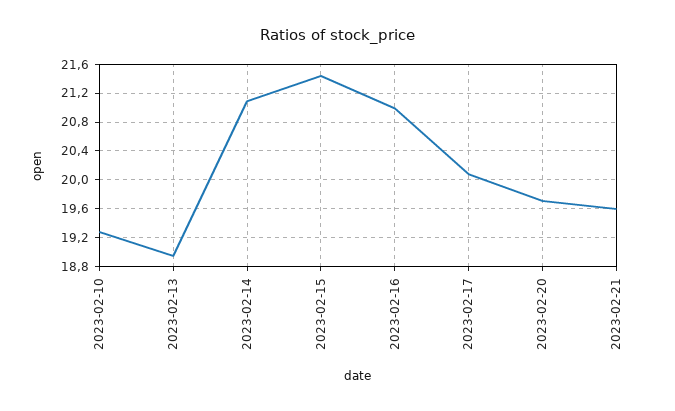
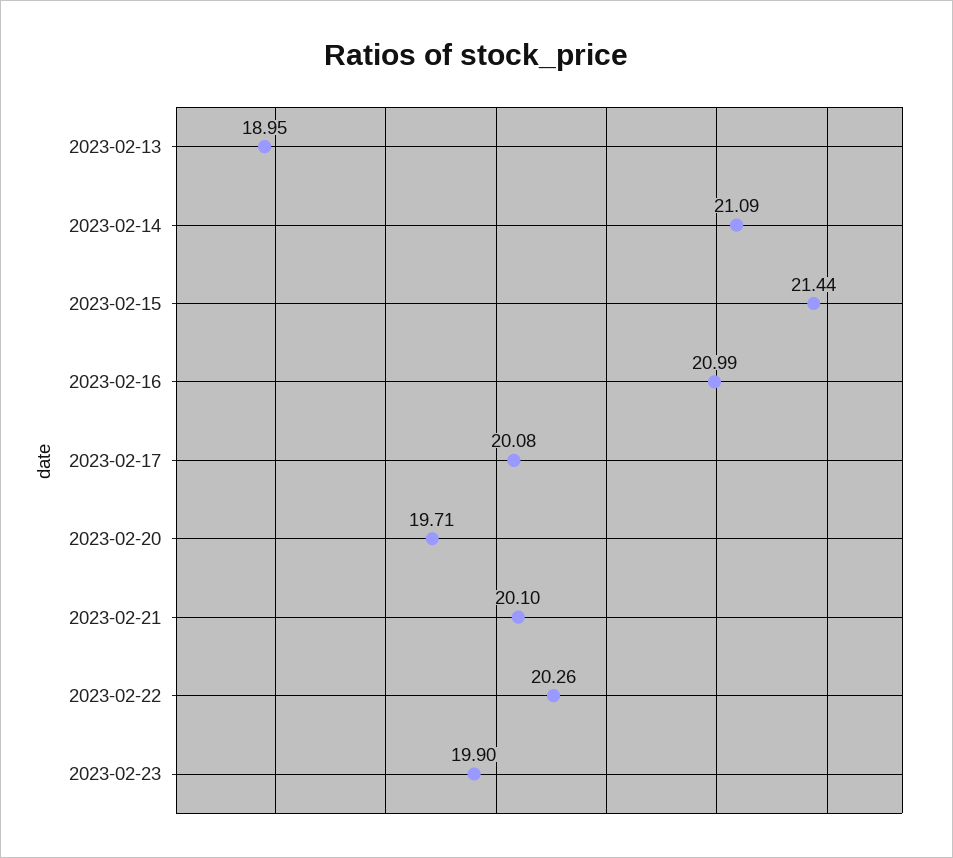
2023-02-10: 19.3 -> none
2023-02-21: 19.6 -> 20.1
2023-02-22: none -> 20.26
2023-02-23: none -> 19.9

